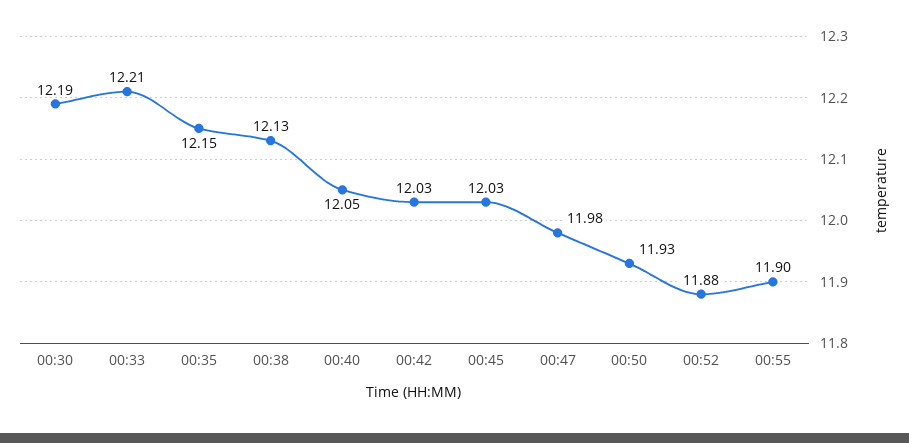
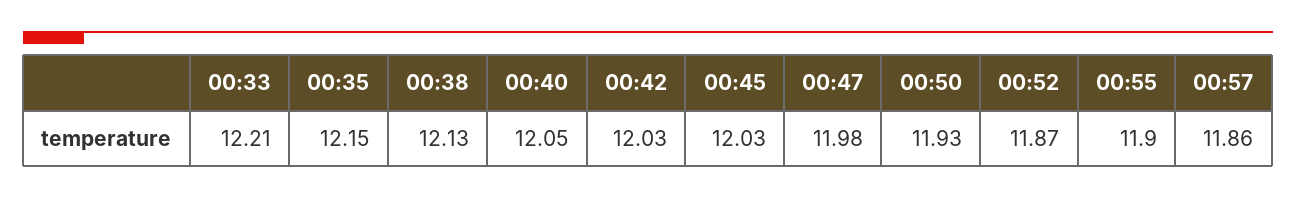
00:30: 12.19 -> none
00:52: 11.88 -> 11.87
00:57: none -> 11.86

